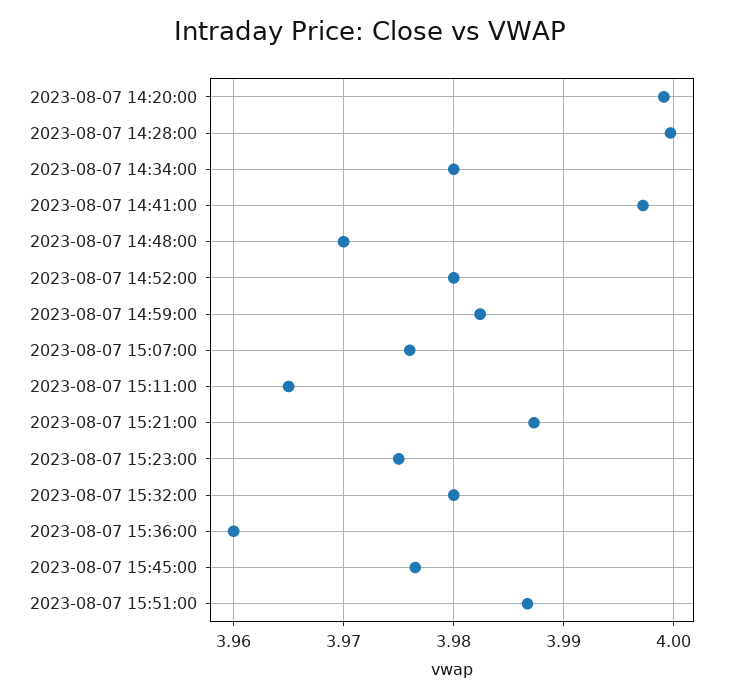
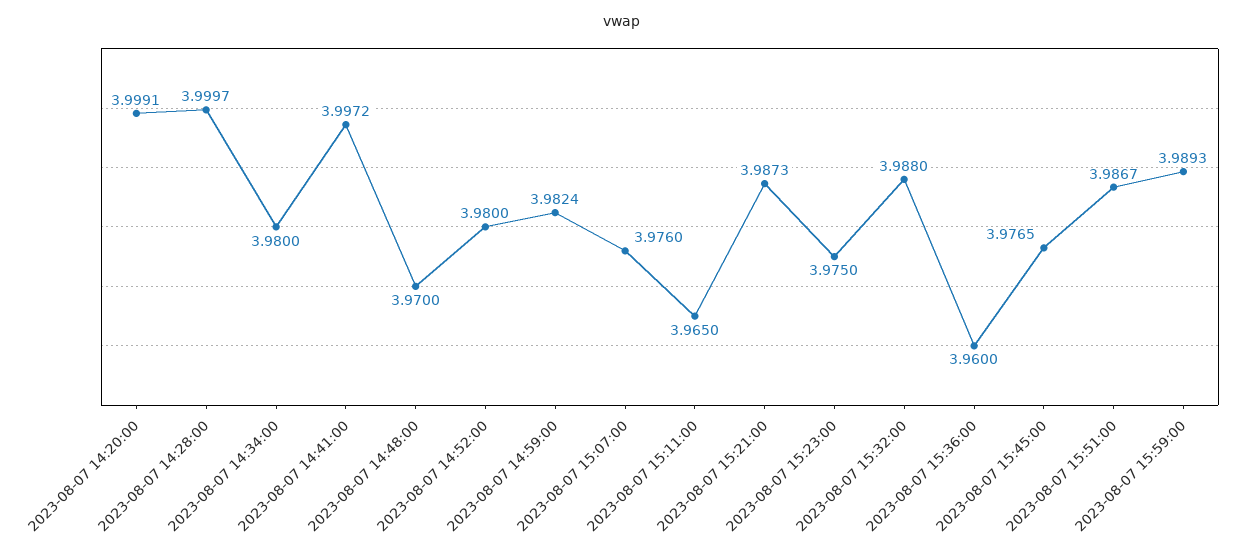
2023-08-07 15:32:00: 3.98 -> 3.988
2023-08-07 15:59:00: none -> 3.9893

